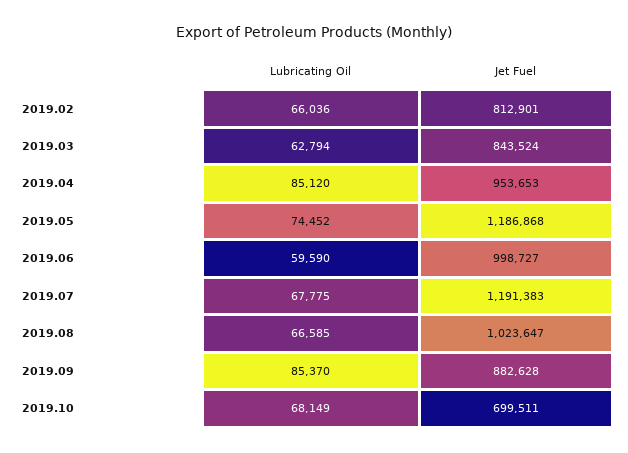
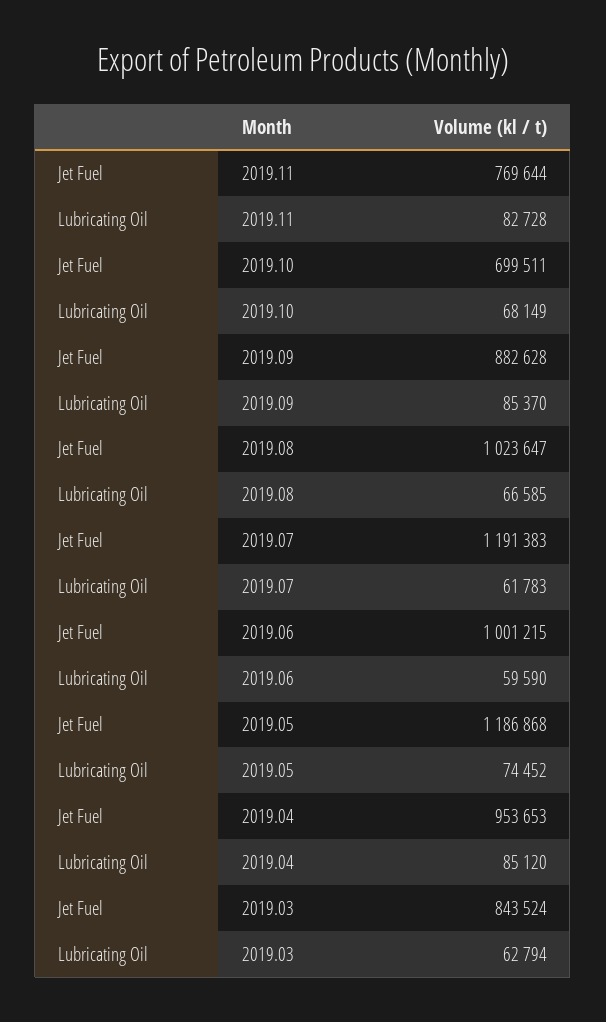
Lubricating Oil, 2019.02: 66036 -> none
Jet Fuel, 2019.02: 812901 -> none
Jet Fuel, 2019.06: 998727 -> 1001215
Lubricating Oil, 2019.07: 67775 -> 61783
Jet Fuel, 2019.11: none -> 769644
Lubricating Oil, 2019.11: none -> 82728

